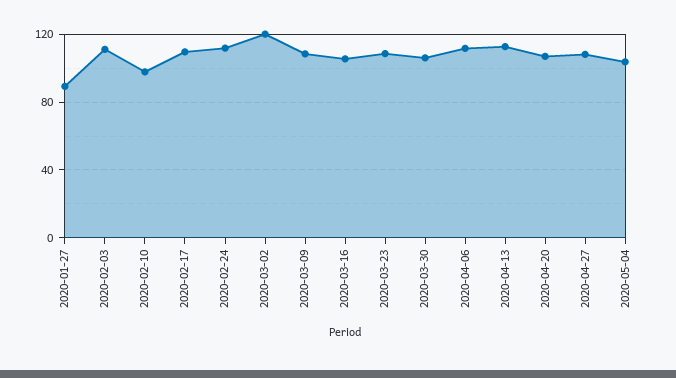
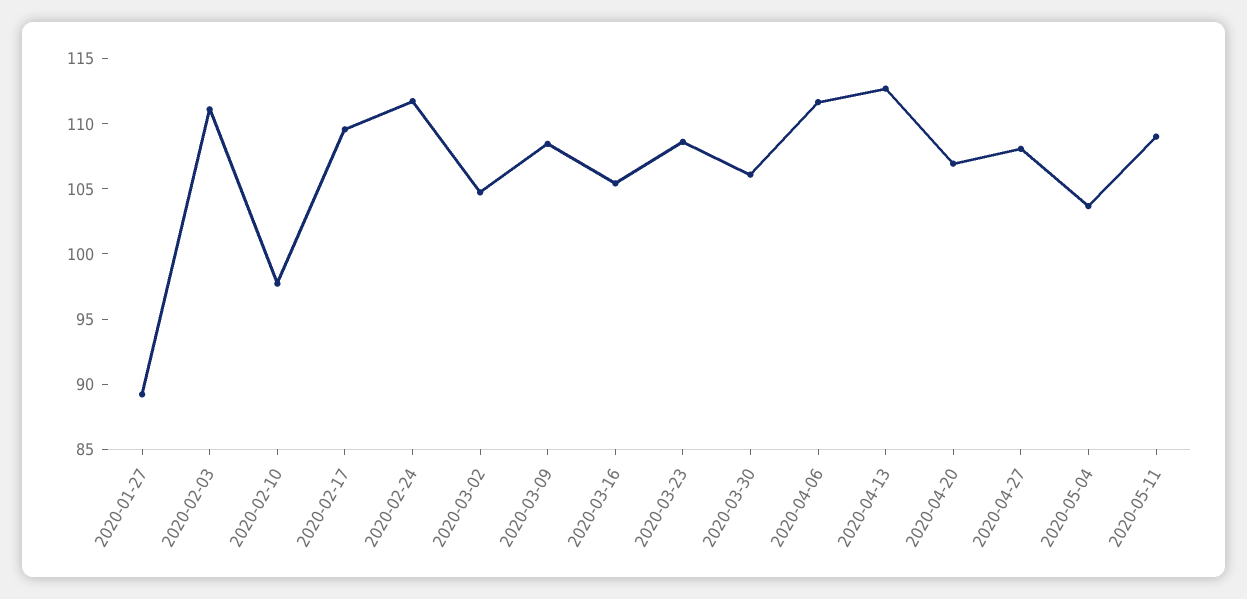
2020-03-02: 120 -> 105
2020-05-11: none -> 109

